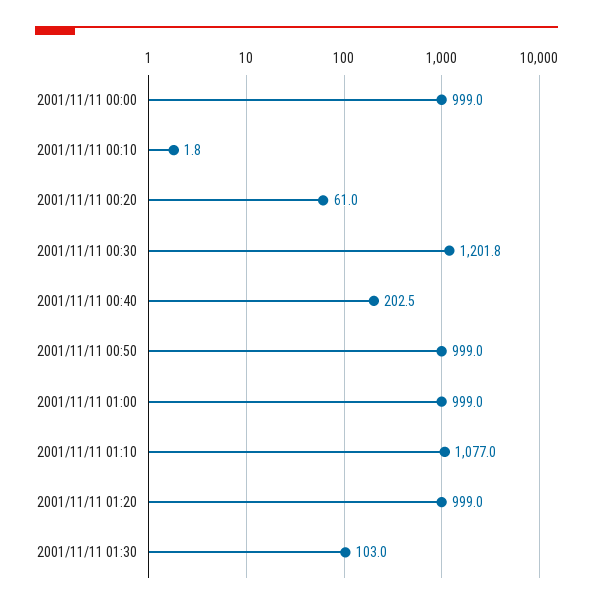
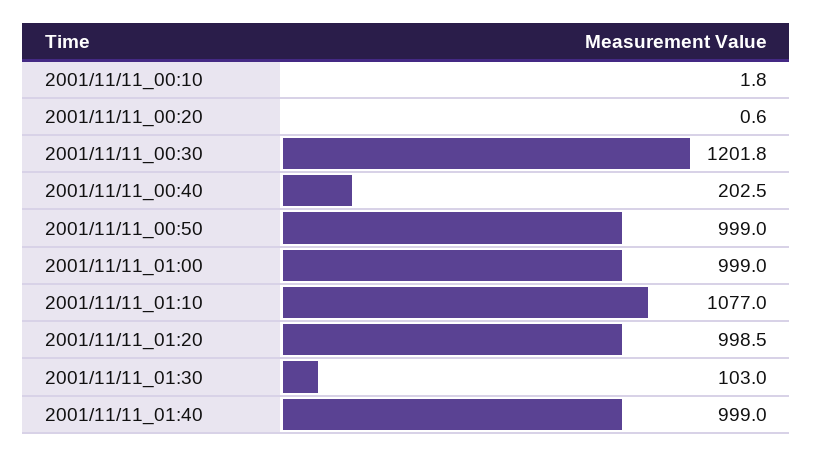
2001/11/11 00:00: 999 -> none
2001/11/11 00:20: 61 -> 0.6
2001/11/11 01:20: 999 -> 998.5
2001/11/11_01:40: none -> 999

